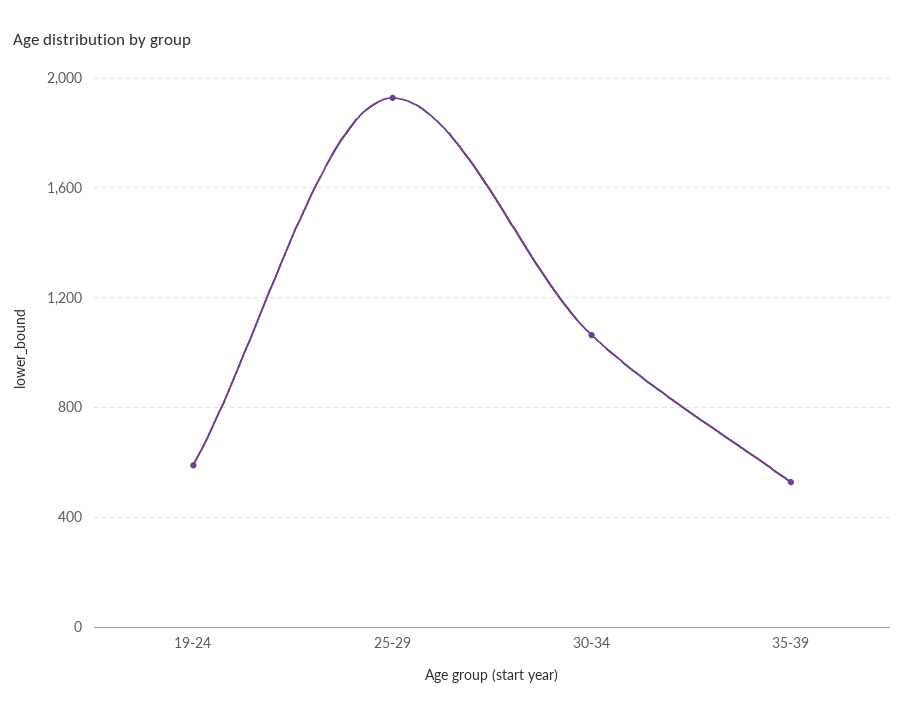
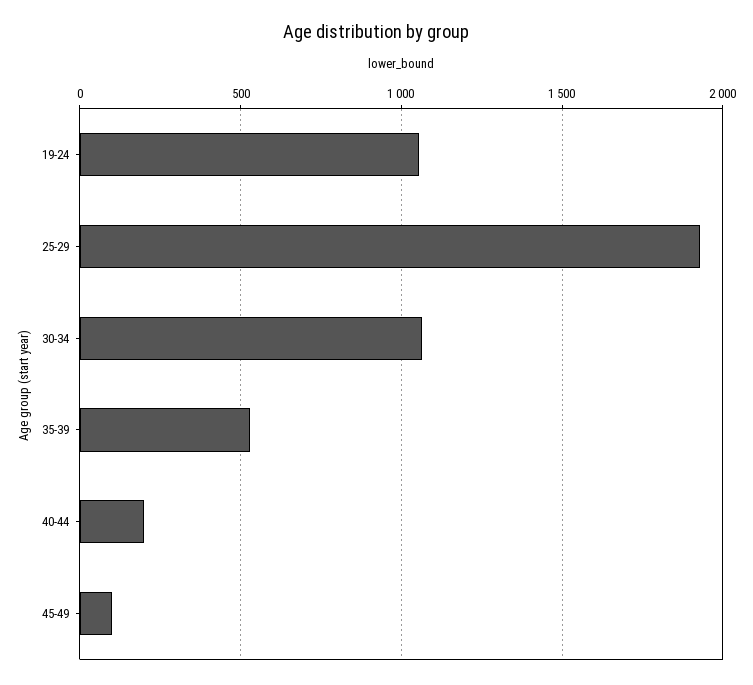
19-24: 600 -> 1050
40-44: none -> 200
45-49: none -> 100

